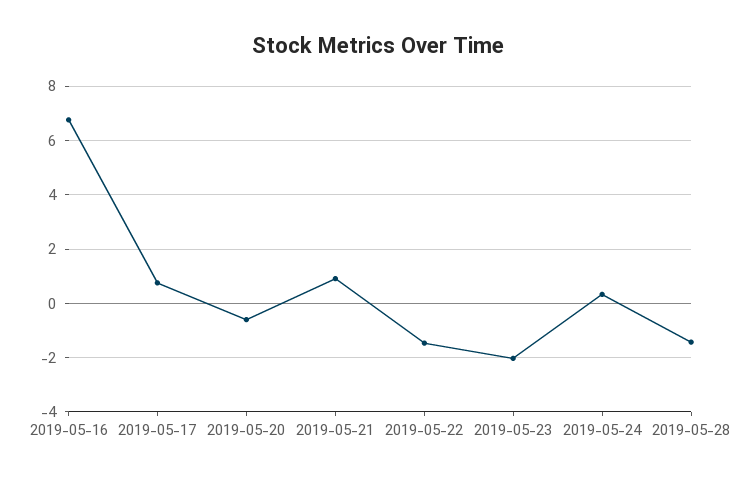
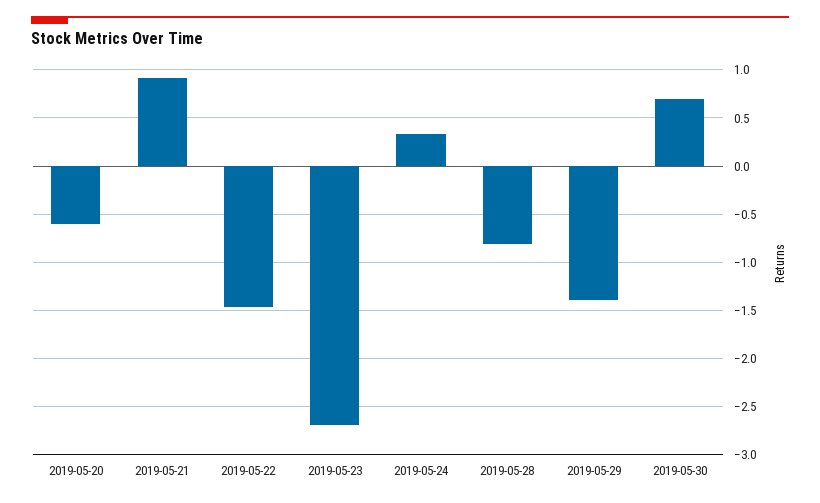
2019-05-16: 6.75 -> none
2019-05-17: 0.75 -> none
2019-05-23: -2 -> -2.7
2019-05-28: -1.5 -> -0.8
2019-05-29: none -> -1.4
2019-05-30: none -> 0.7

